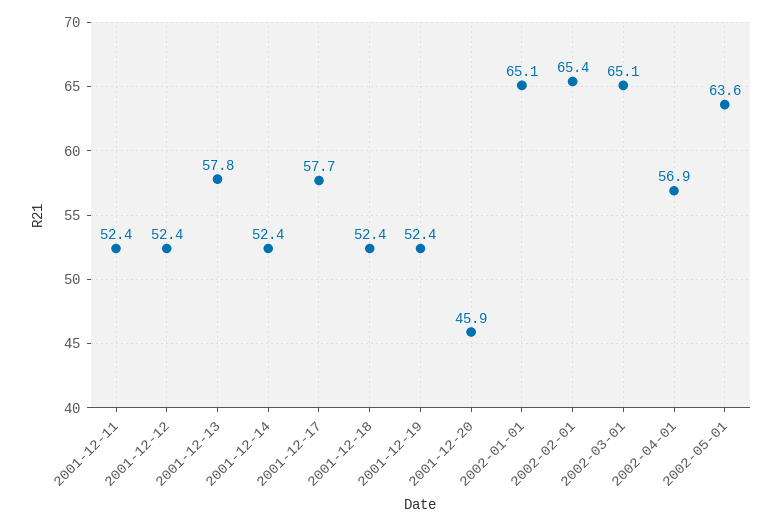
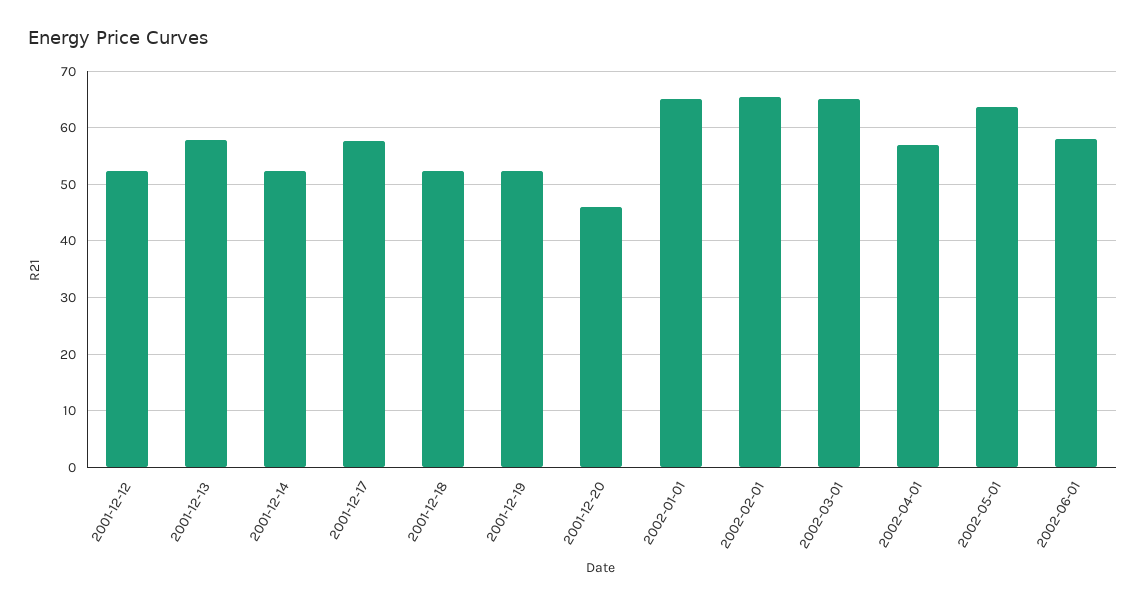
2001-12-11: 52.4 -> none
2002-06-01: none -> 58

